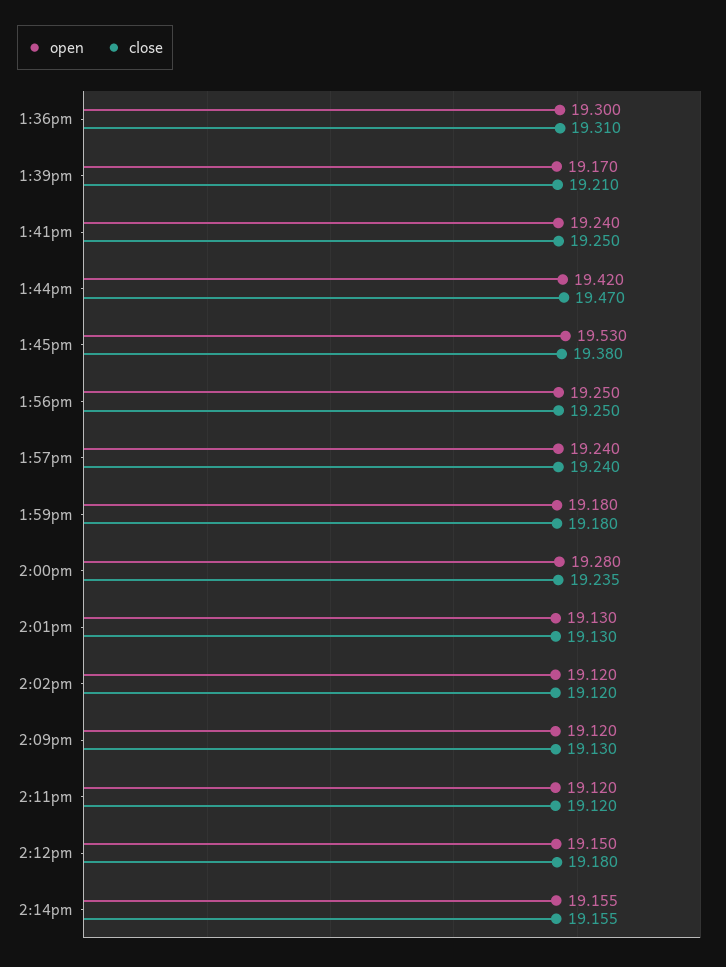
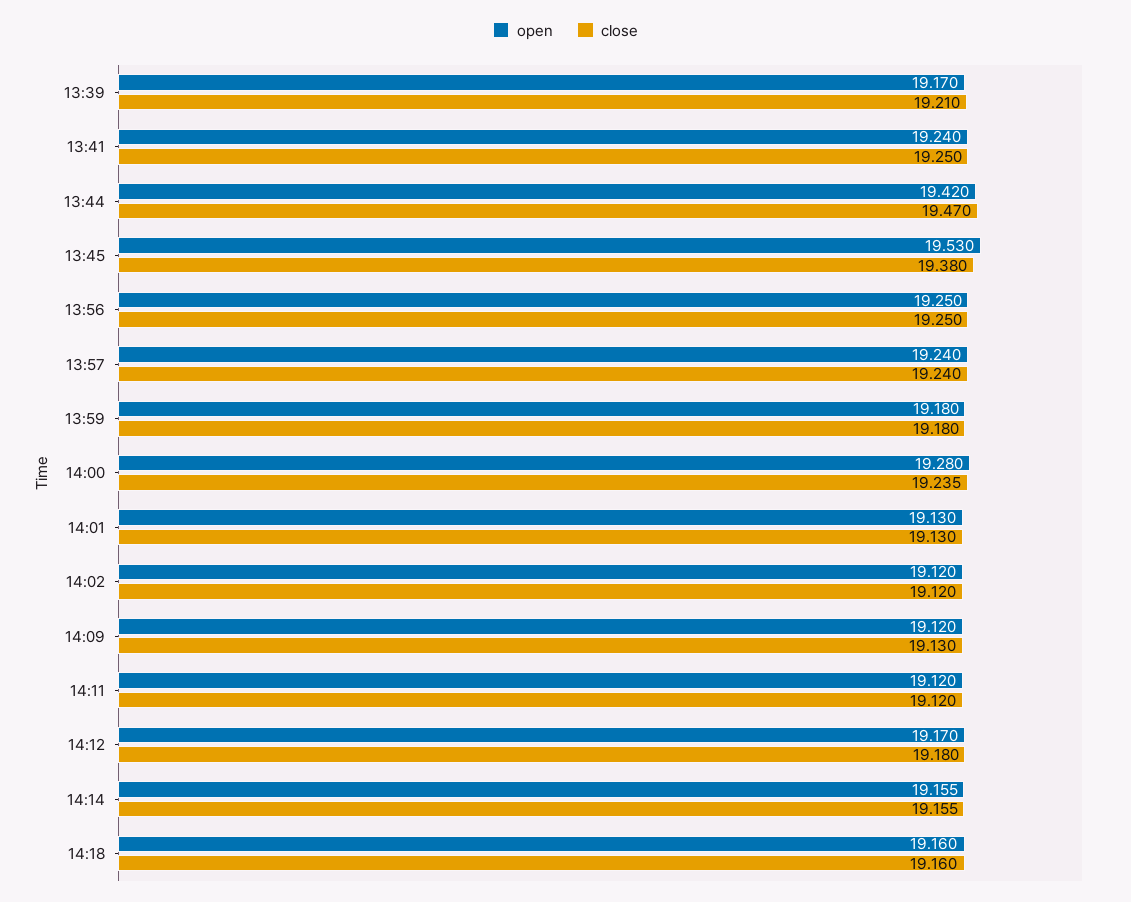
open, 1:36pm: 19.3 -> none
close, 1:36pm: 19.31 -> none
open, 2:12pm: 19.15 -> 19.17
open, 14:18: none -> 19.16
close, 14:18: none -> 19.16

